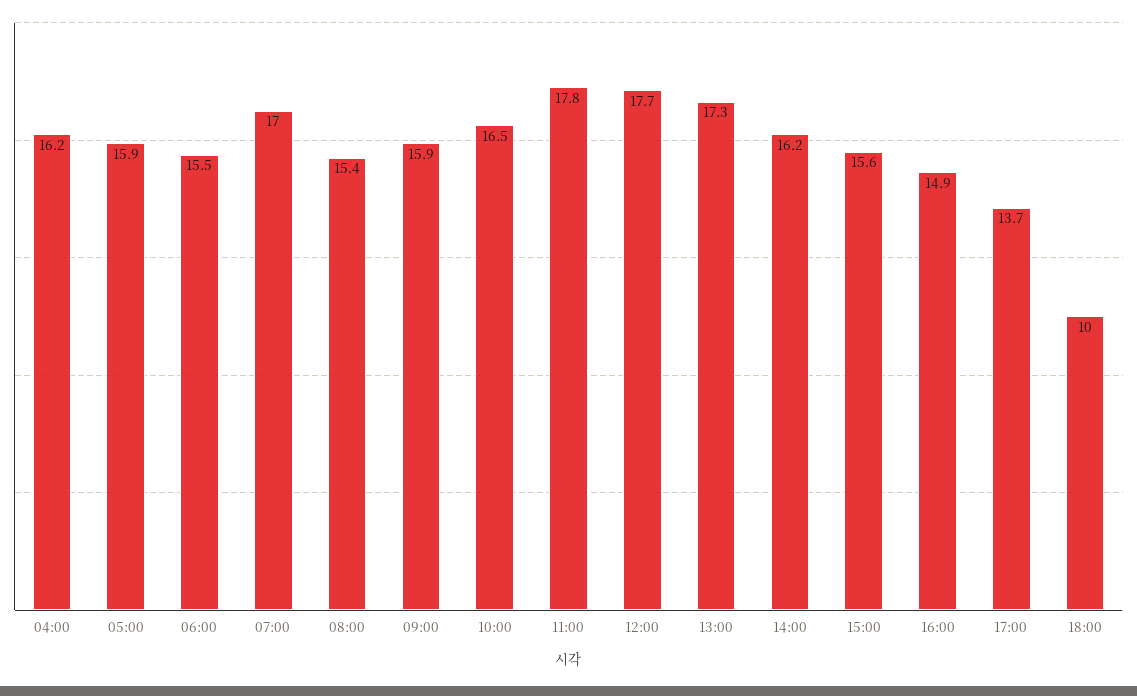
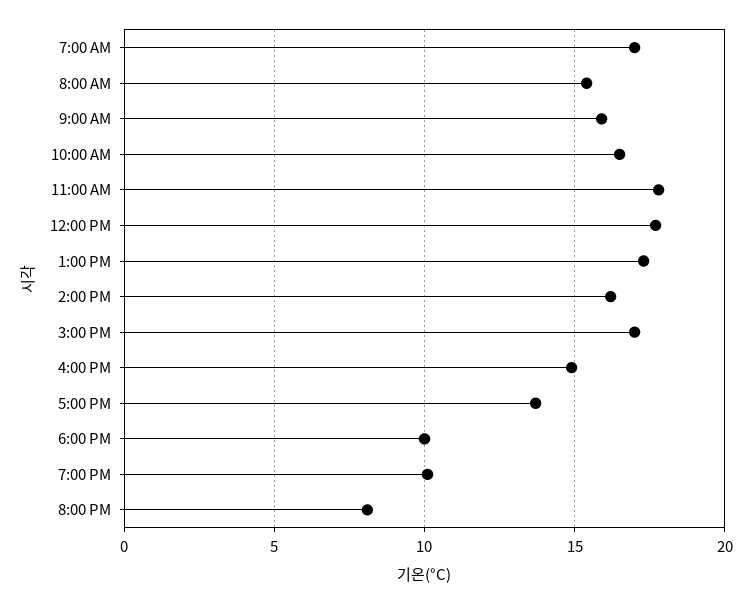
04:00: 16.2 -> none
05:00: 15.9 -> none
06:00: 15.5 -> none
15:00: 15.6 -> 17
7:00 PM: none -> 10
8:00 PM: none -> 8

